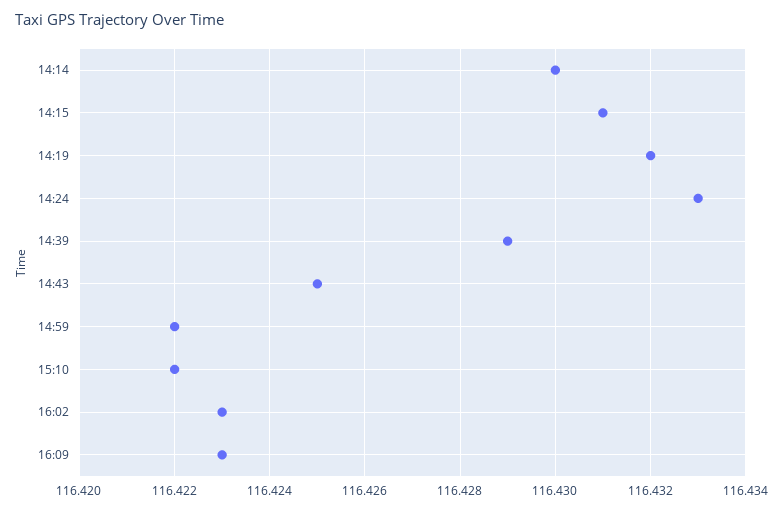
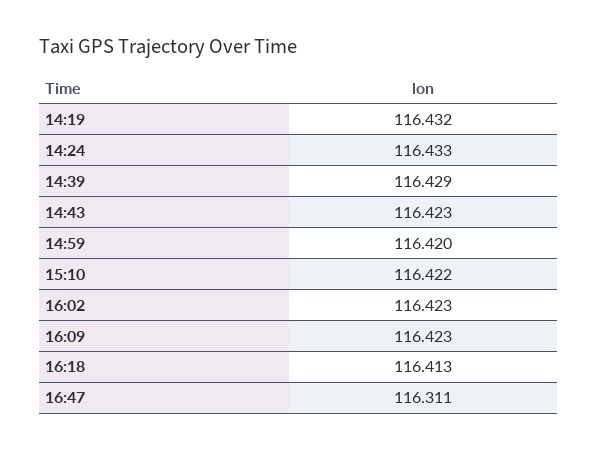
14:14: 116.43 -> none
14:15: 116.431 -> none
14:43: 116.425 -> 116.423
14:59: 116.422 -> 116.42
16:18: none -> 116.413
16:47: none -> 116.311

